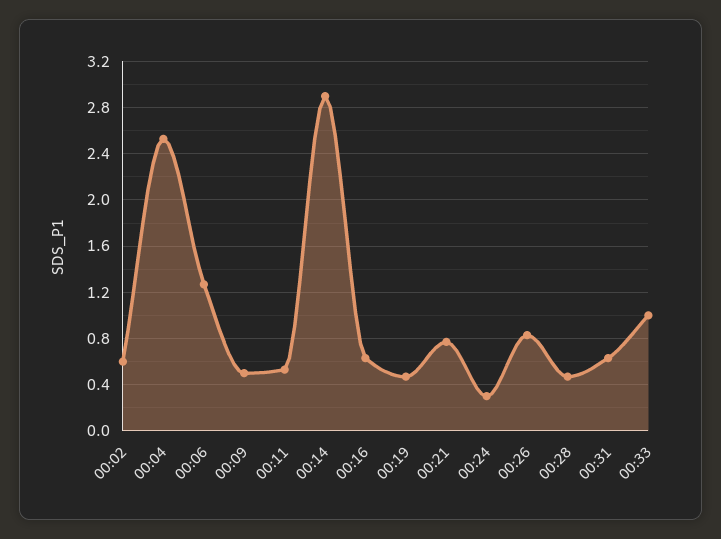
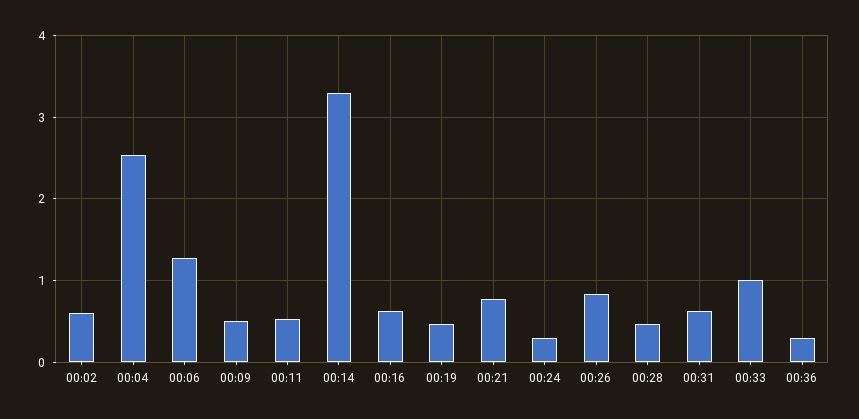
00:14: 2.9 -> 3.3
00:36: none -> 0.3

